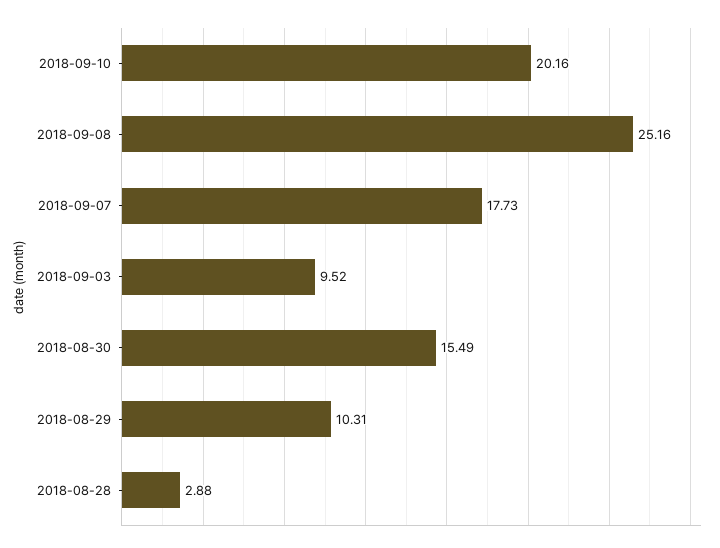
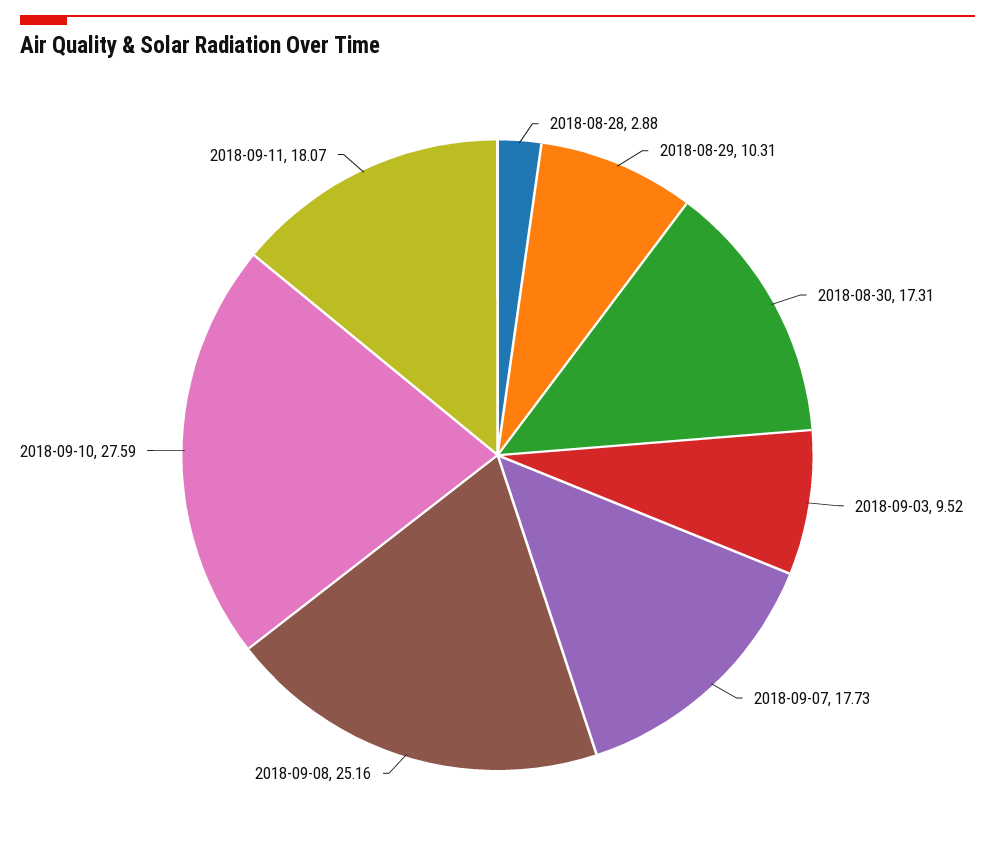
2018-09-10: 20.16 -> 27.59
2018-08-30: 15.49 -> 17.31
2018-09-11: none -> 18.07

